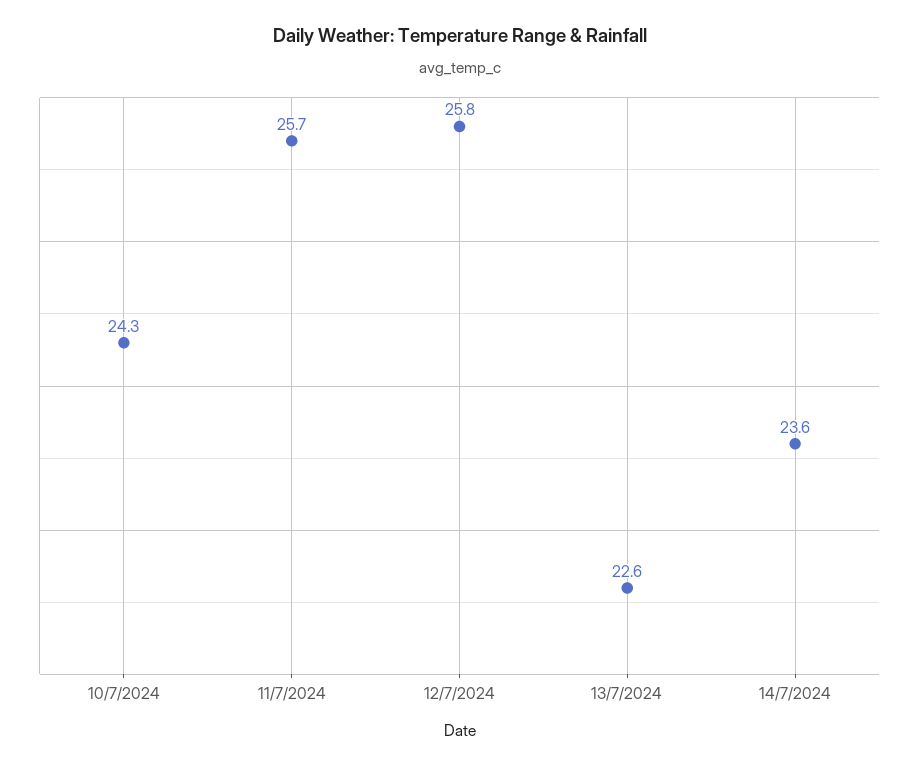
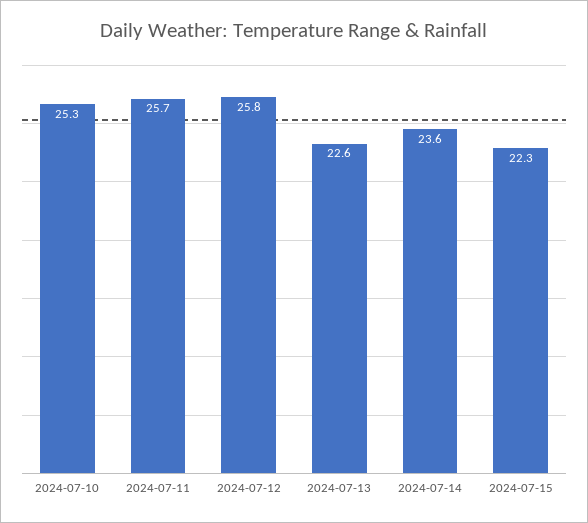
10/7/2024: 24.3 -> 25.3
2024-07-15: none -> 22.3

